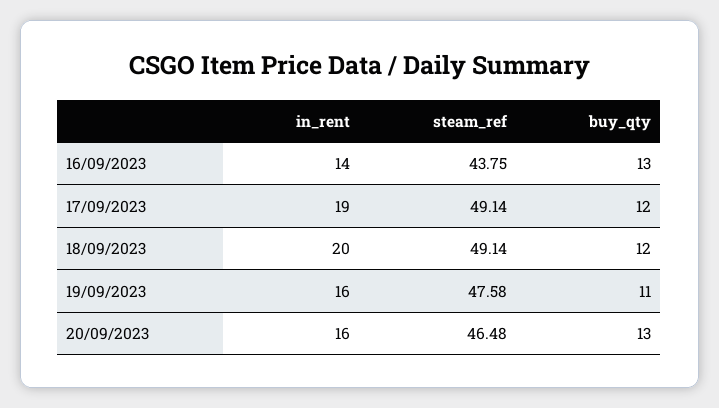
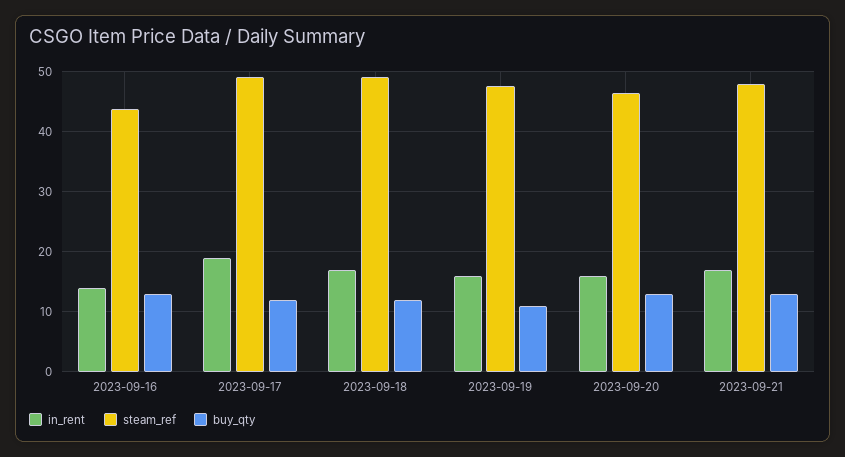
in_rent, 18/09/2023: 20 -> 17
in_rent, 2023-09-21: none -> 17
steam_ref, 2023-09-21: none -> 48
buy_qty, 2023-09-21: none -> 13

